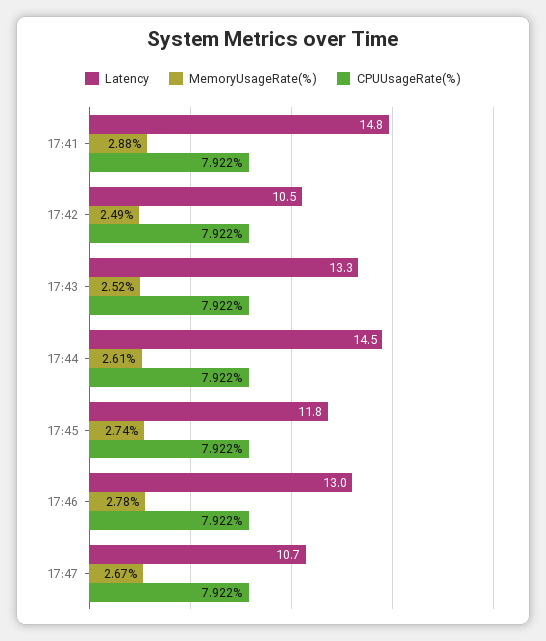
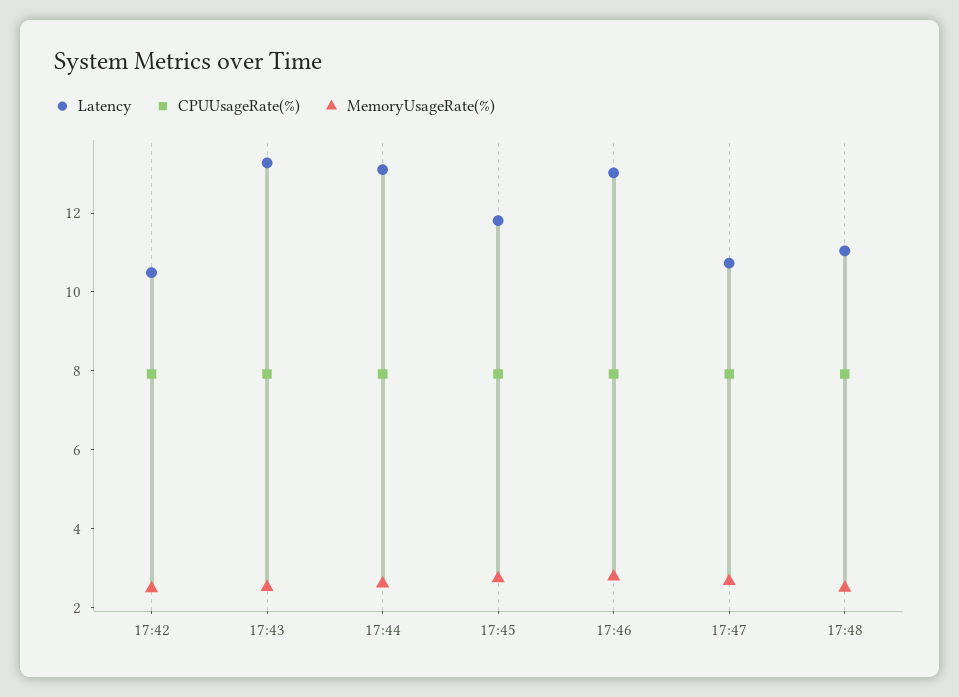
Latency, 17:41: 14.8 -> none
MemoryUsageRate(%), 17:41: 2.88 -> none
CPUUsageRate(%), 17:41: 7.922 -> none
Latency, 17:44: 14.5 -> 13
Latency, 17:48: none -> 11
CPUUsageRate(%), 17:48: none -> 8
MemoryUsageRate(%), 17:48: none -> 2.5

